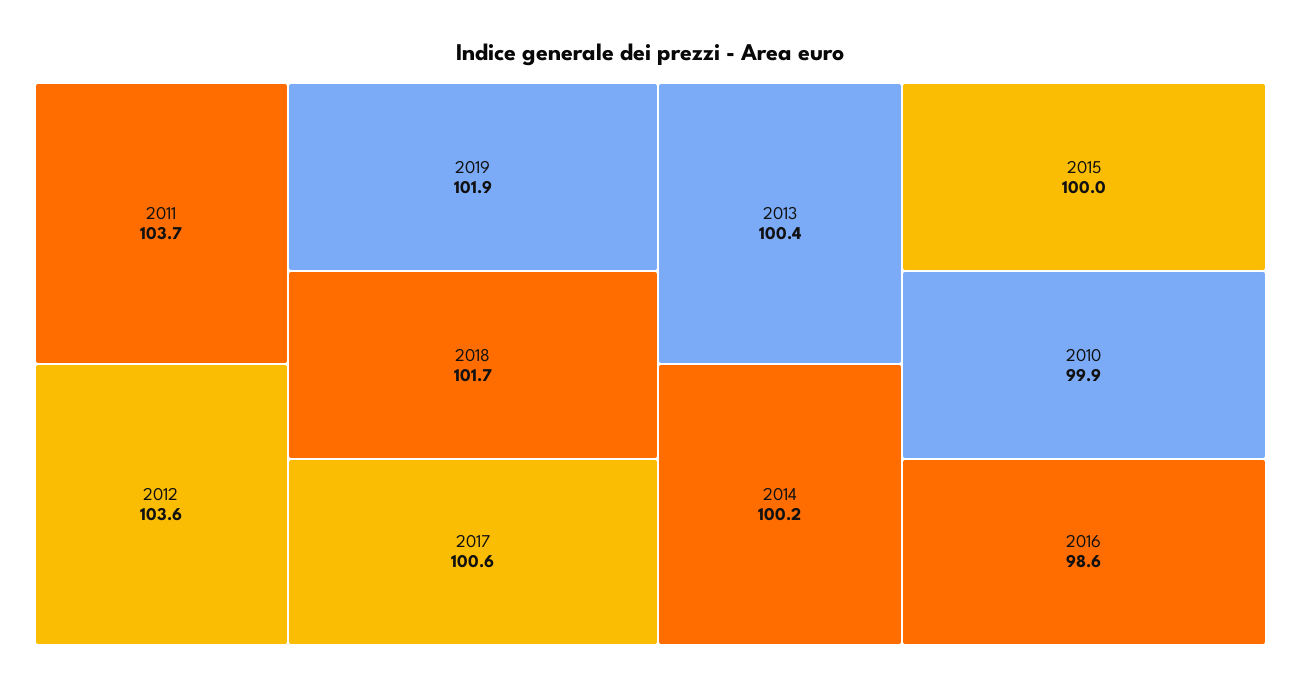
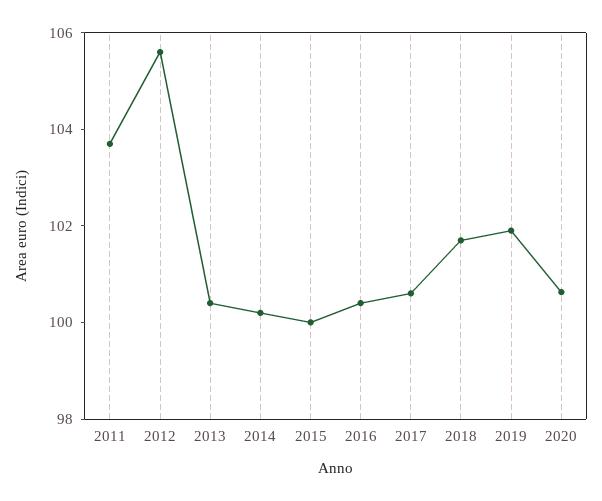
2012: 103.6 -> 105.5
2010: 99.9 -> none
2016: 98.6 -> 100.5
2020: none -> 100.5

